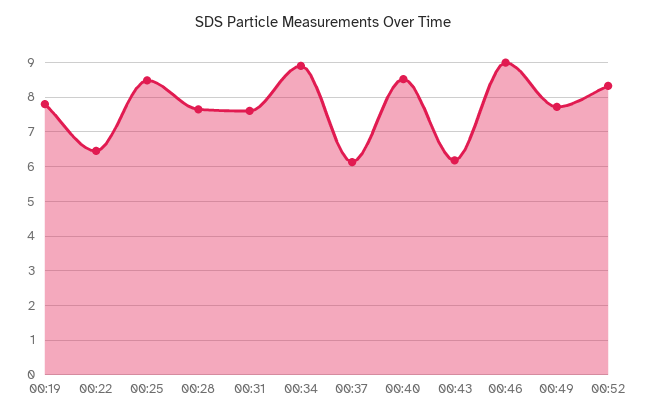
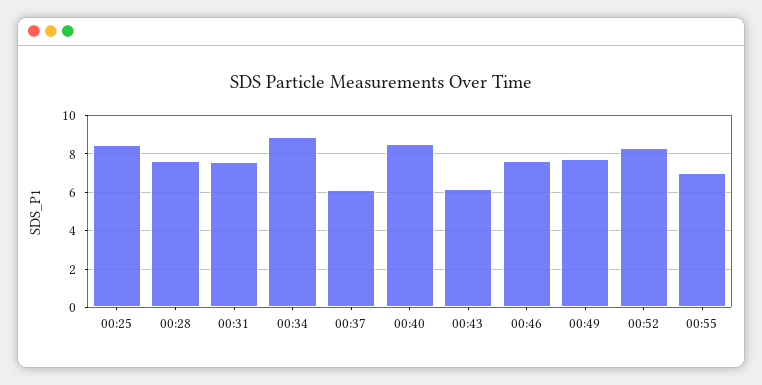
00:19: 7.8 -> none
00:22: 6.4 -> none
00:46: 9 -> 7.5
00:55: none -> 7

